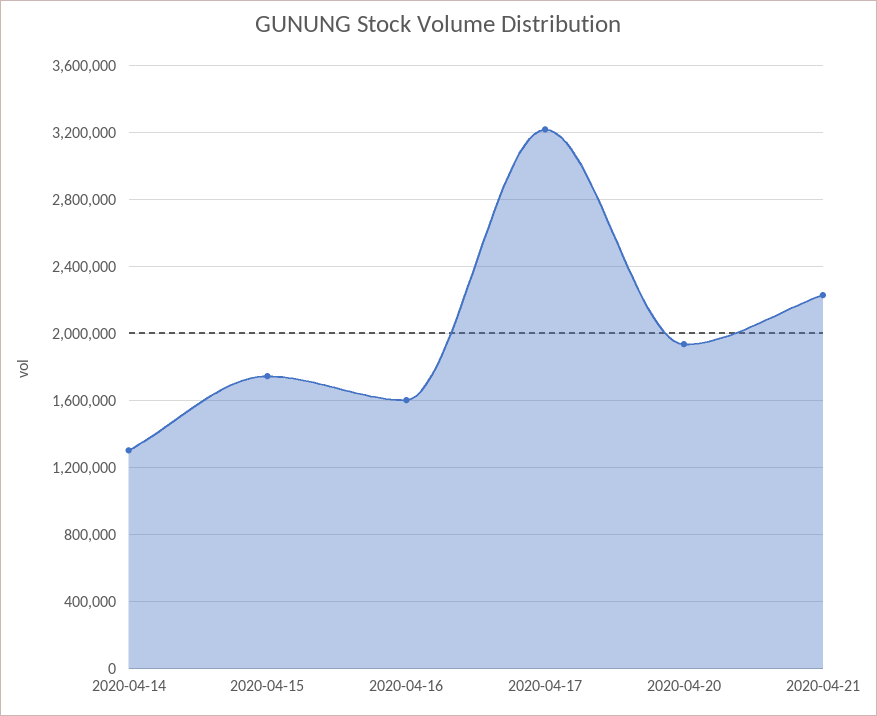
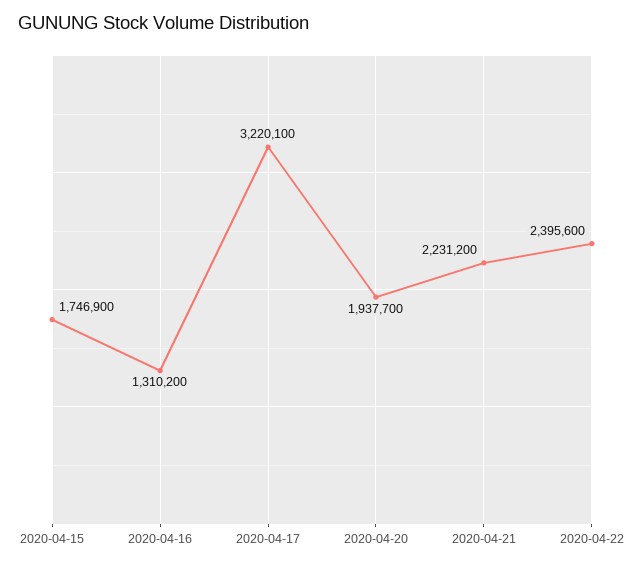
2020-04-14: 1300000 -> none
2020-04-16: 1600000 -> 1310200
2020-04-22: none -> 2395600

